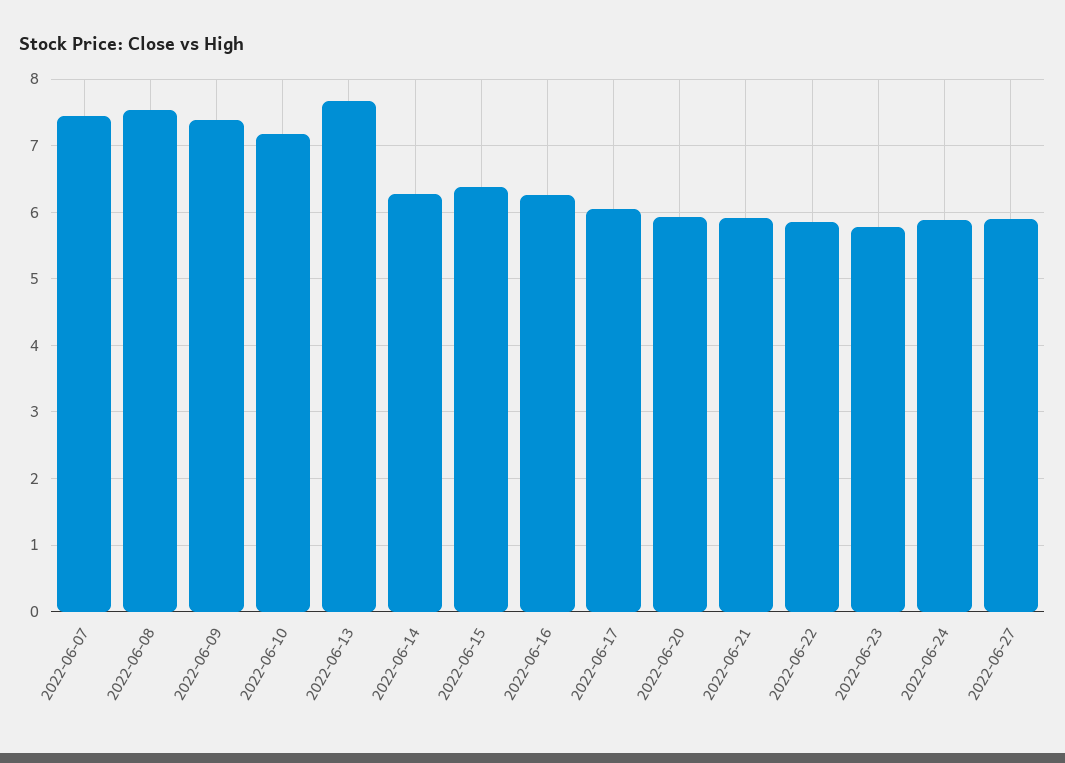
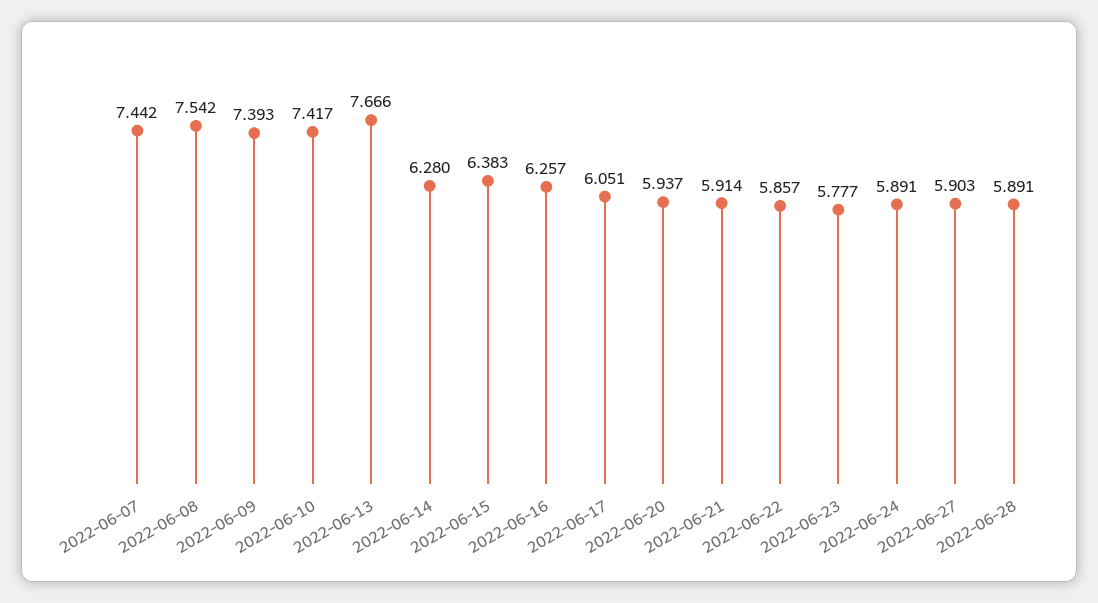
2022-06-10: 7.2 -> 7.417
2022-06-28: none -> 5.891

